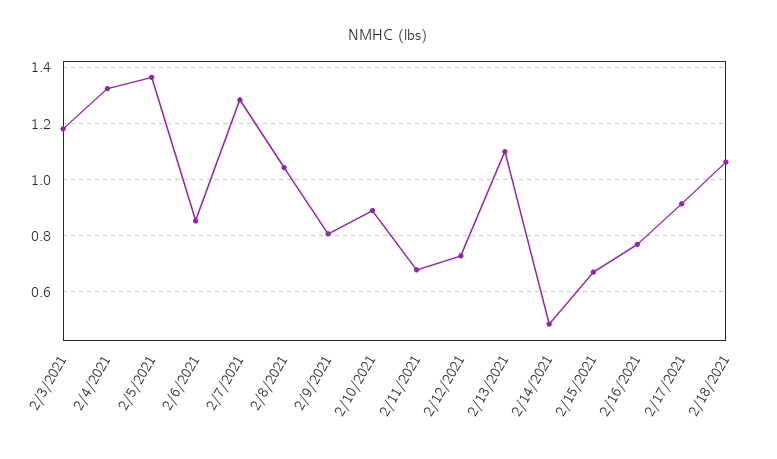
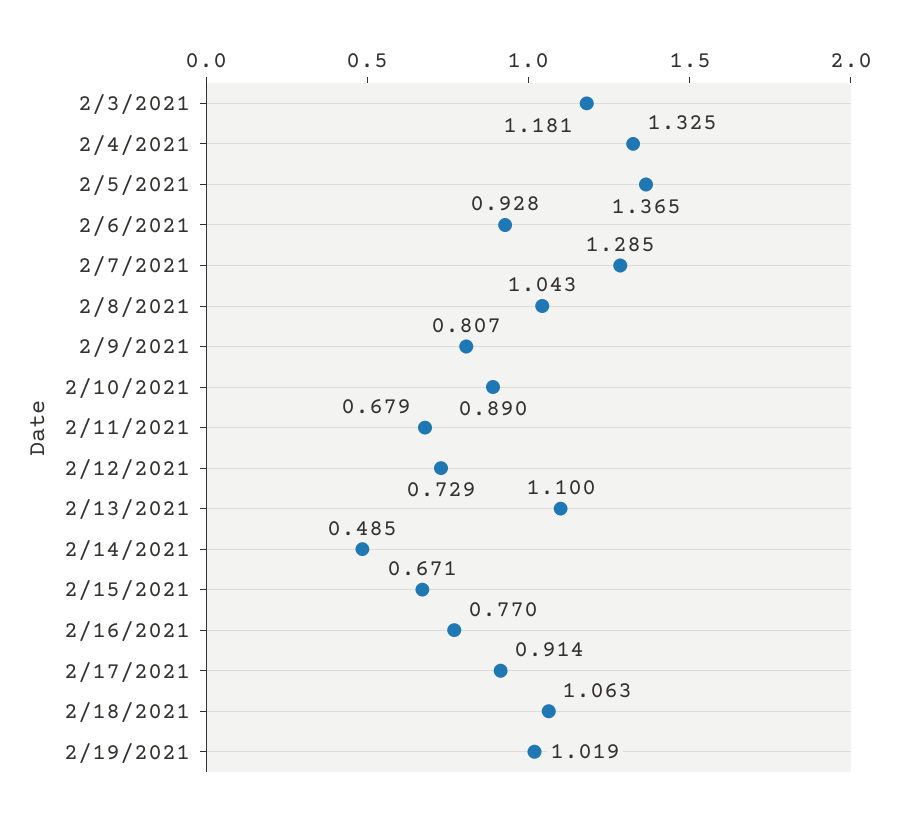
2/6/2021: 0.85 -> 0.928
2/19/2021: none -> 1.019

